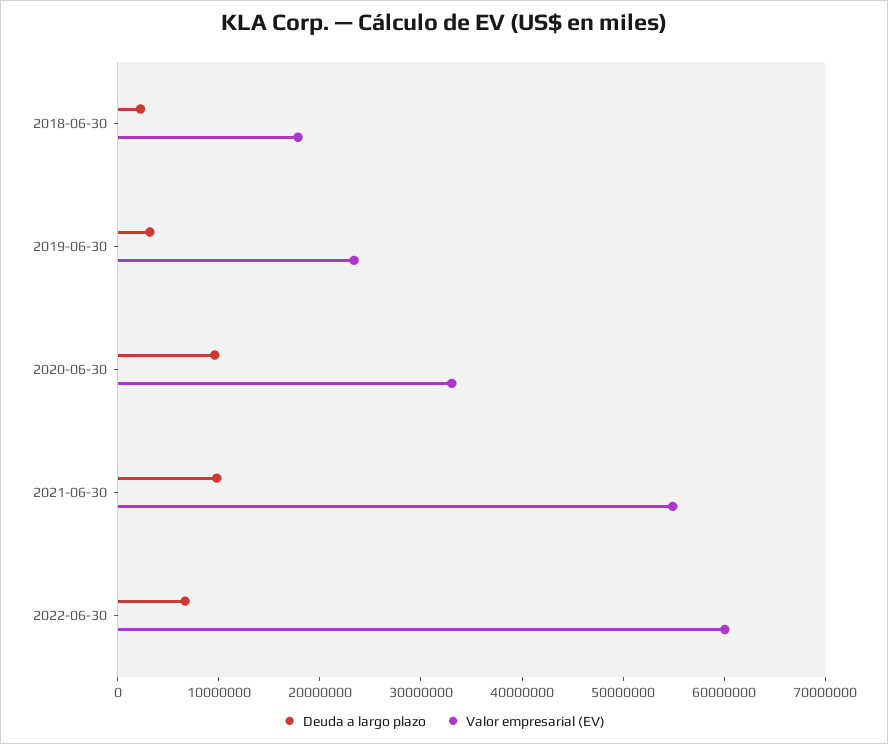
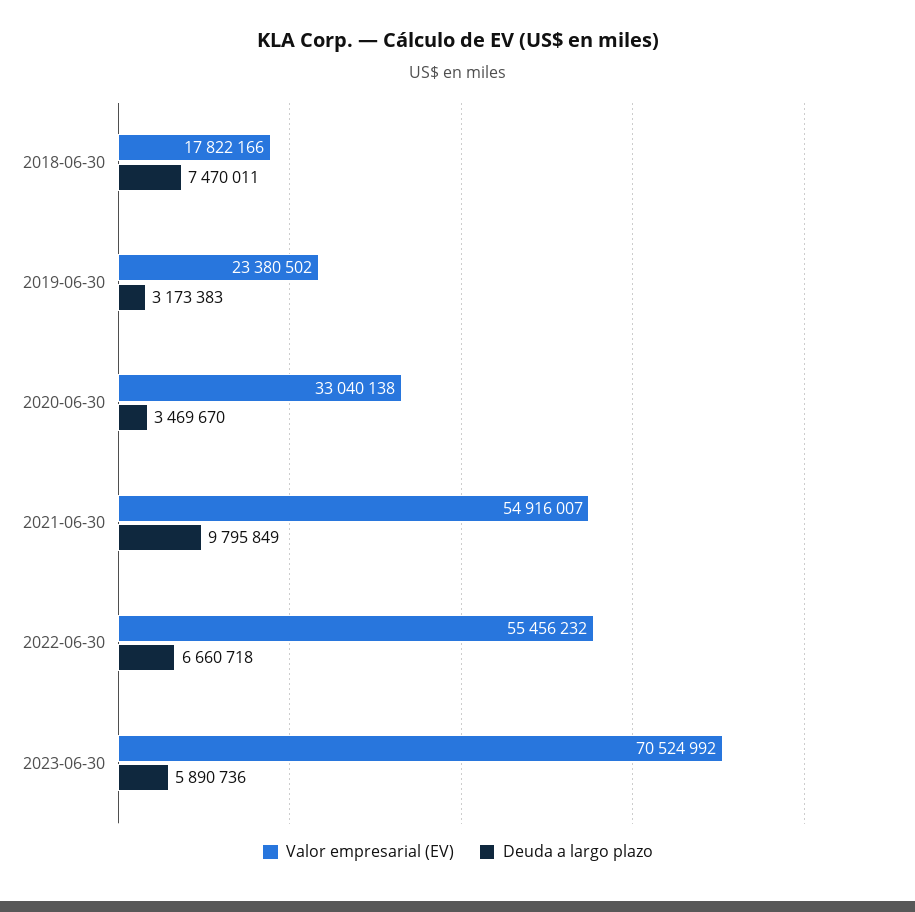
Deuda a largo plazo, 2018-06-30: 2000000 -> 7470011
Deuda a largo plazo, 2020-06-30: 10000000 -> 3469670
Valor empresarial (EV), 2022-06-30: 60000000 -> 55456232
Valor empresarial (EV), 2023-06-30: none -> 70524992
Deuda a largo plazo, 2023-06-30: none -> 5890736

